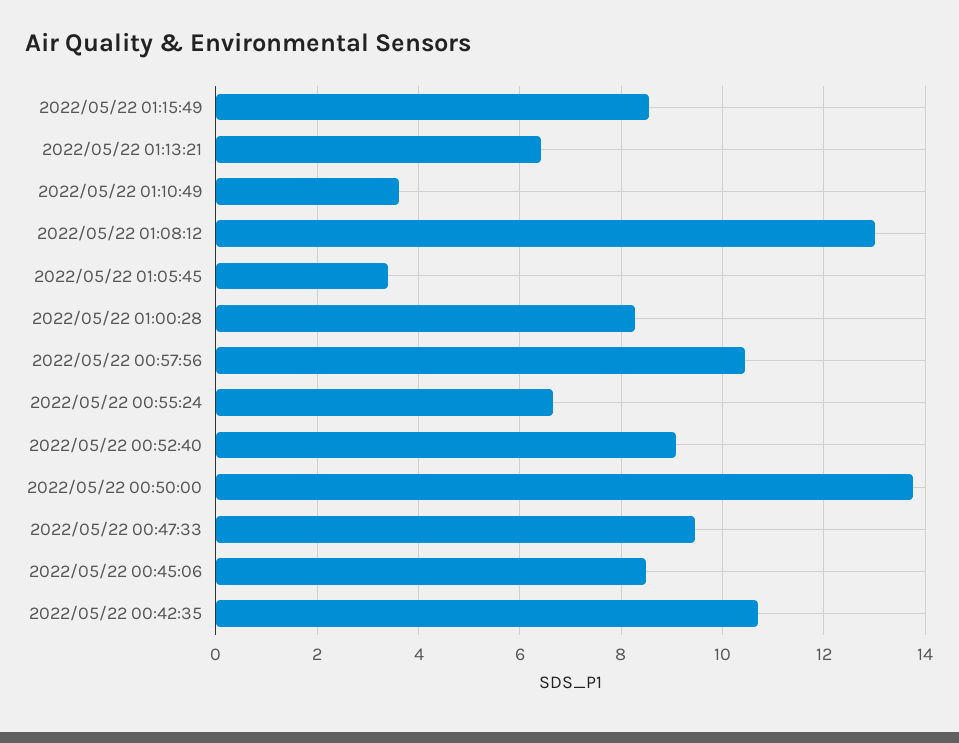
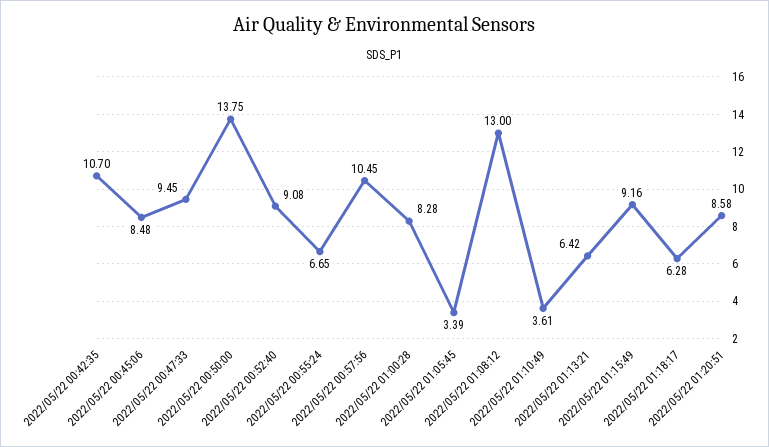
2022/05/22 01:15:49: 8.6 -> 9.16
2022/05/22 01:18:17: none -> 6.28
2022/05/22 01:20:51: none -> 8.58

